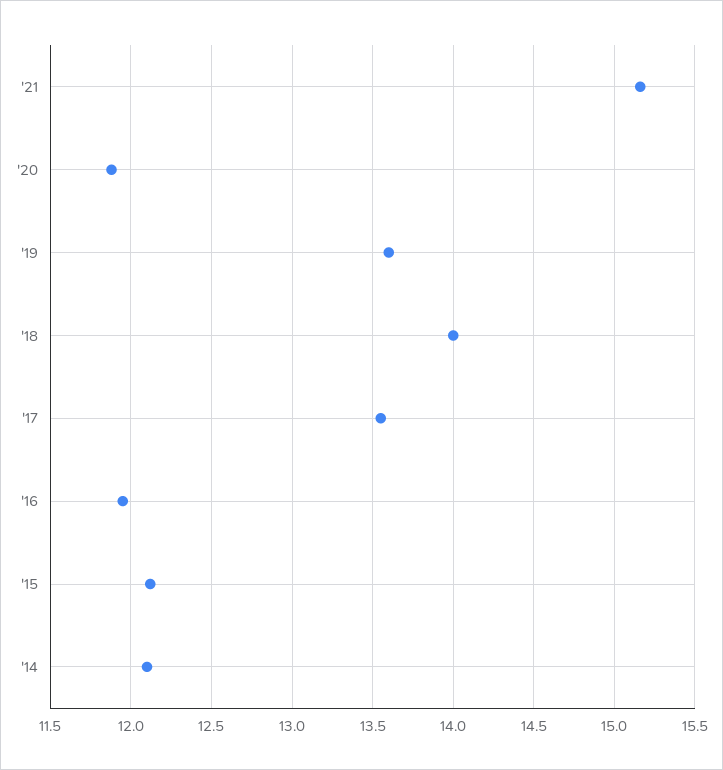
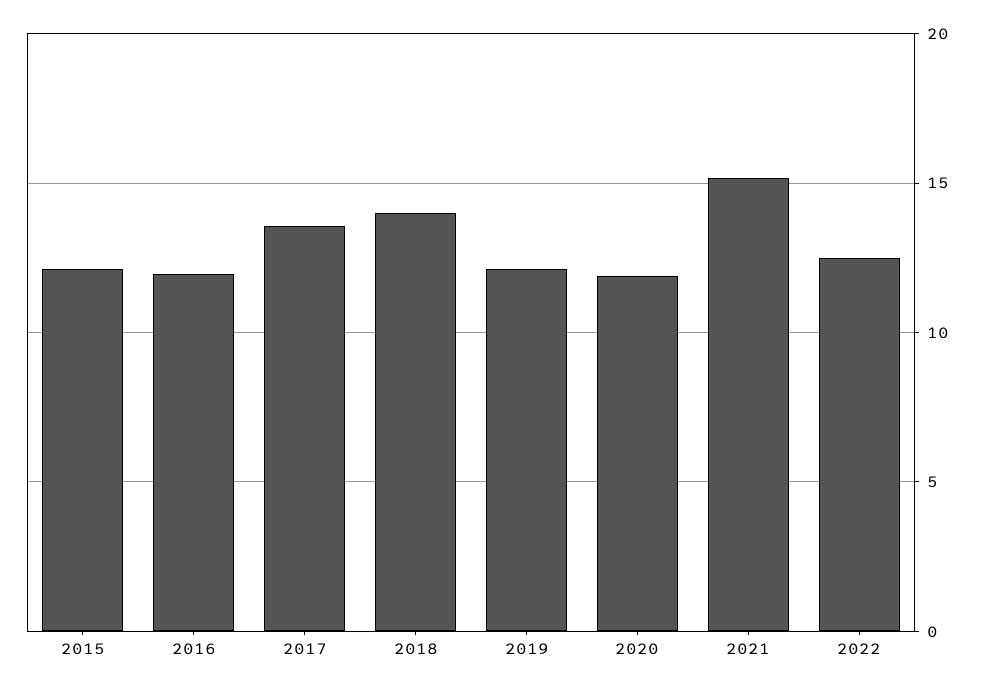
'19: 13.6 -> 12
'14: 12.1 -> none
2022: none -> 12.5

